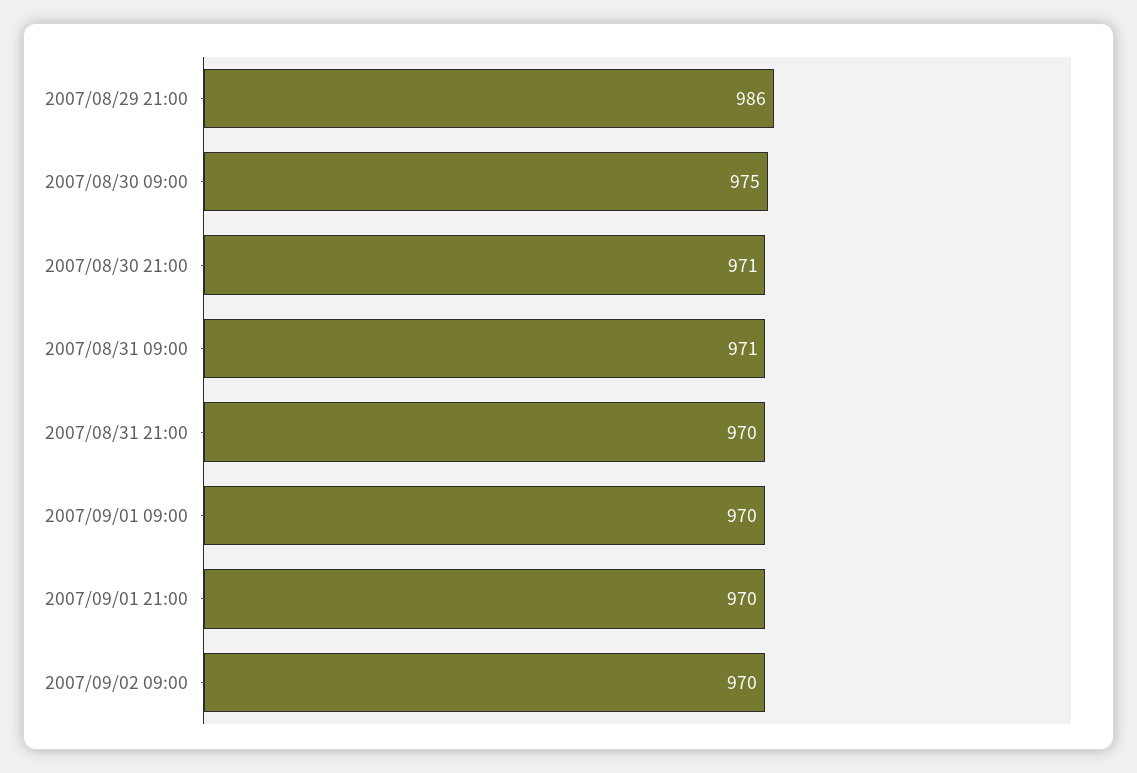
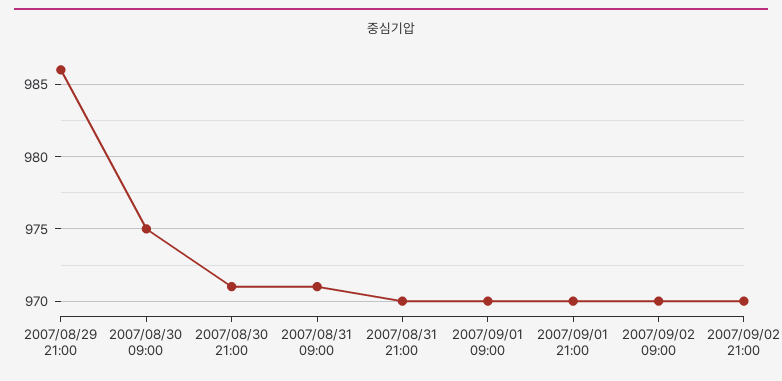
2007/09/02 21:00: none -> 970

